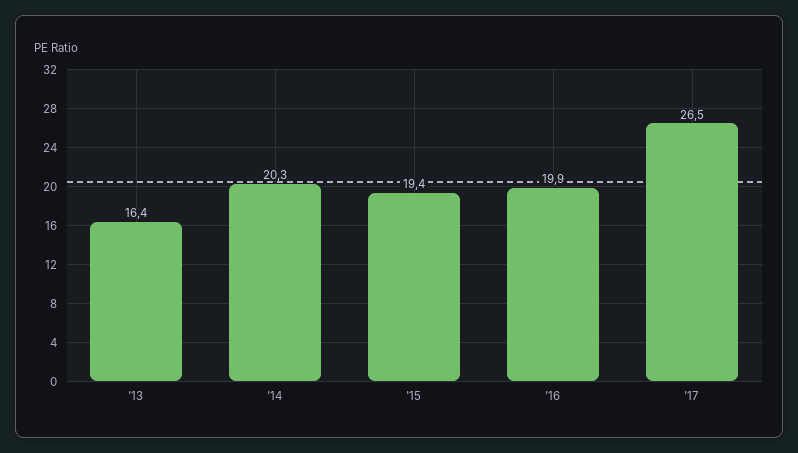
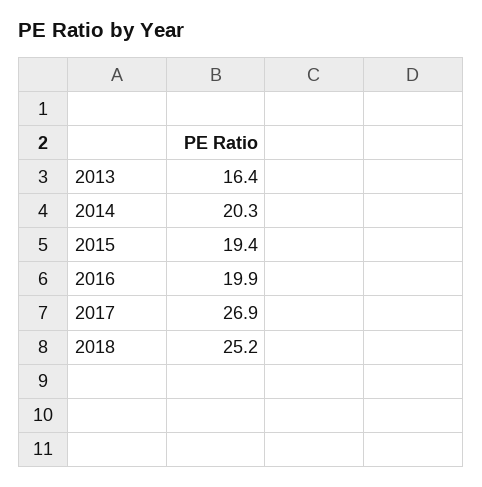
'17: 26.5 -> 26.9
2018: none -> 25.2

